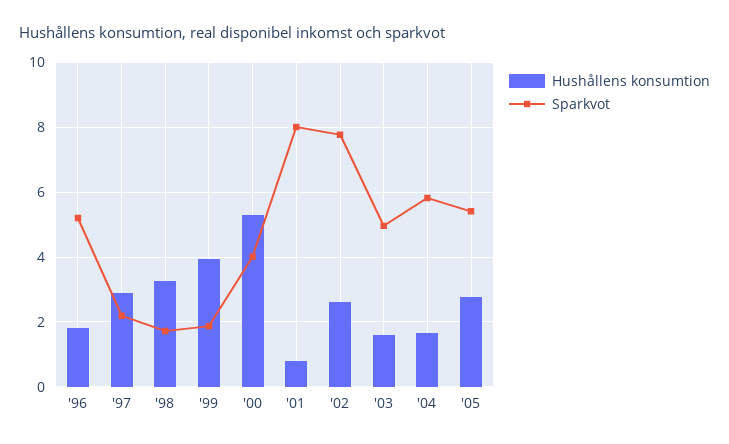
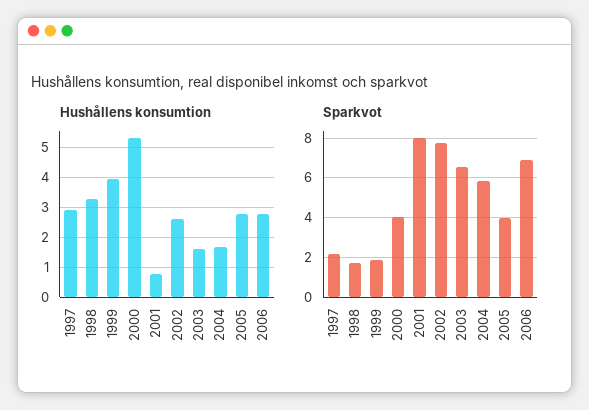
Hushållens konsumtion, '96: 1.8 -> none
Sparkvot, '96: 5.2 -> none
Sparkvot, '03: 5 -> 6.5
Sparkvot, '05: 5.4 -> 4
Hushållens konsumtion, 2006: none -> 2.8
Sparkvot, 2006: none -> 7

